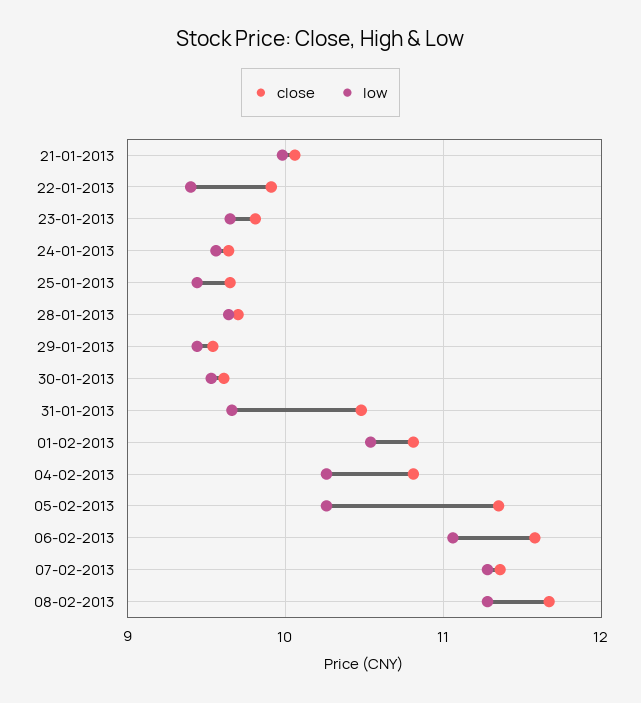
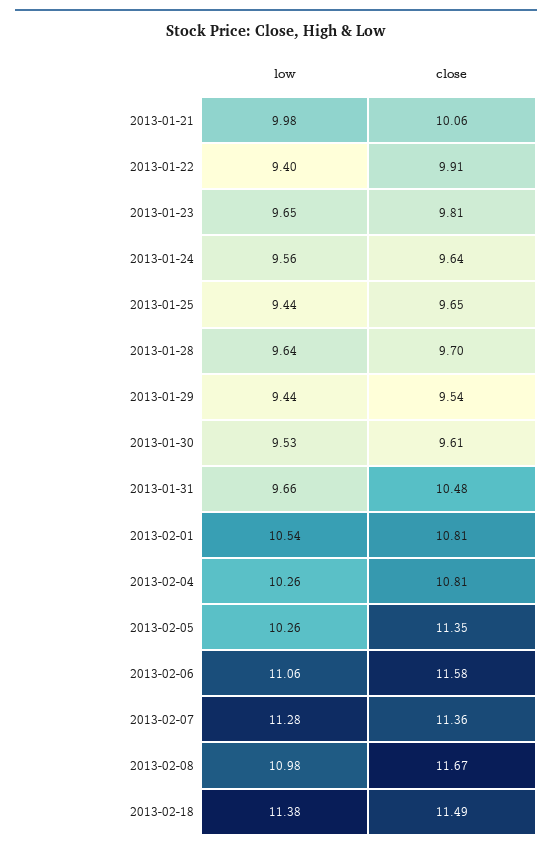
low, 08-02-2013: 11.3 -> 10.98
low, 2013-02-18: none -> 11.38
close, 2013-02-18: none -> 11.49

